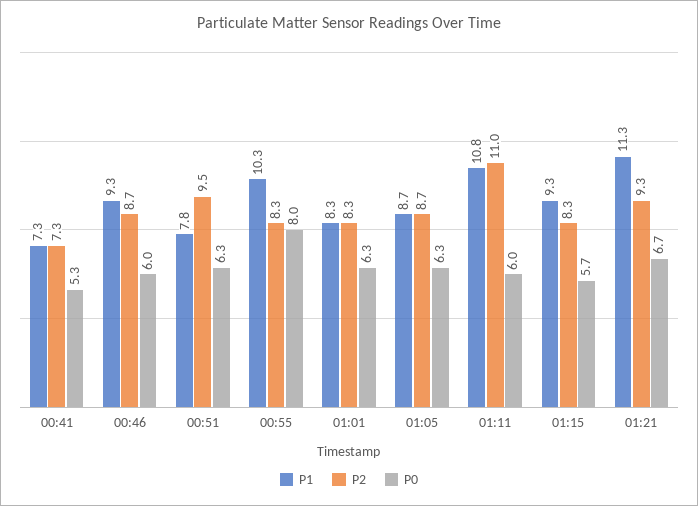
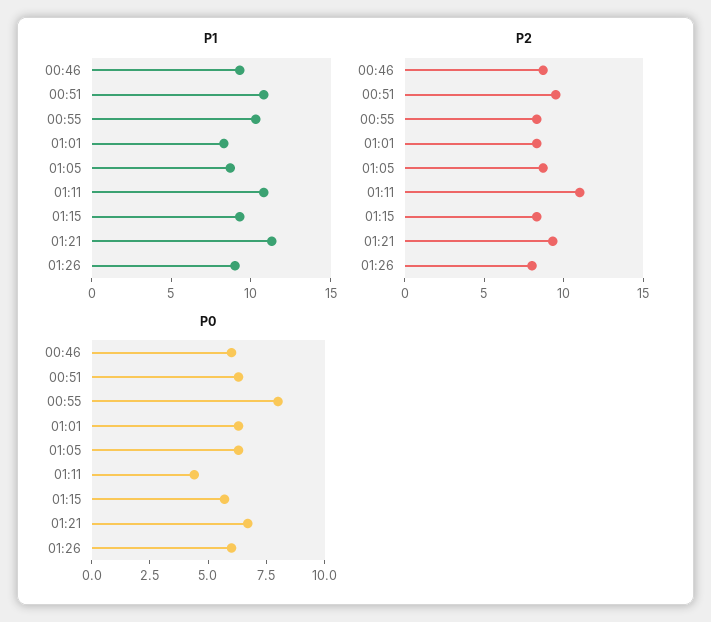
P1, 00:41: 7.3 -> none
P2, 00:41: 7.3 -> none
P0, 00:41: 5.3 -> none
P1, 00:51: 7.8 -> 11
P0, 01:11: 6 -> 4.5
P1, 01:26: none -> 9
P2, 01:26: none -> 8
P0, 01:26: none -> 6

